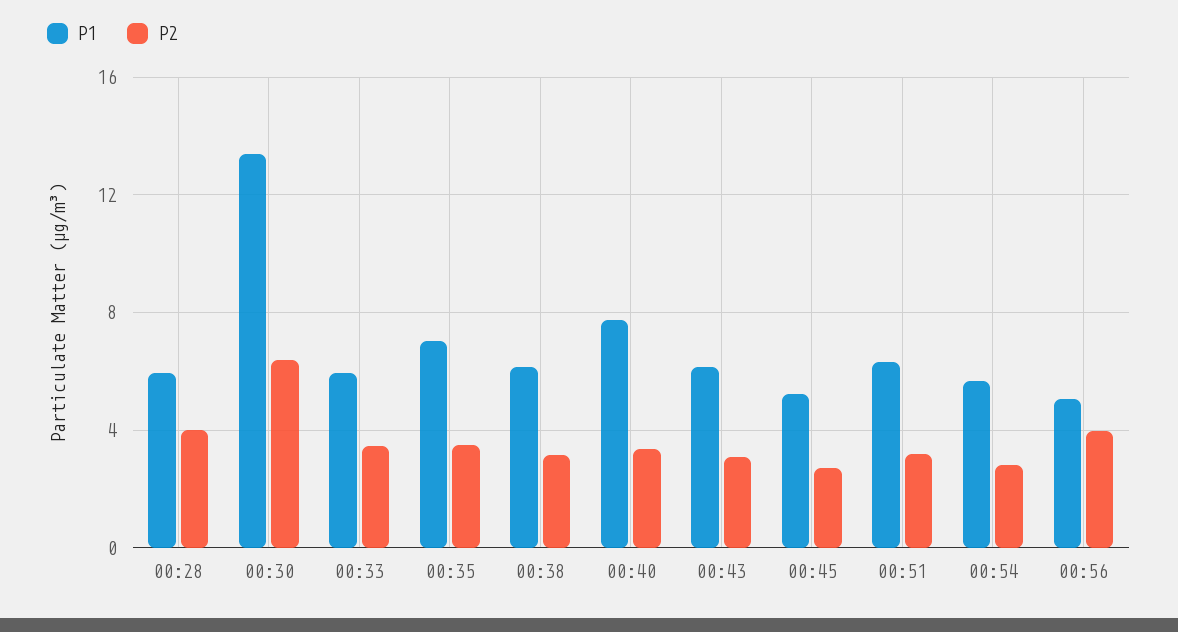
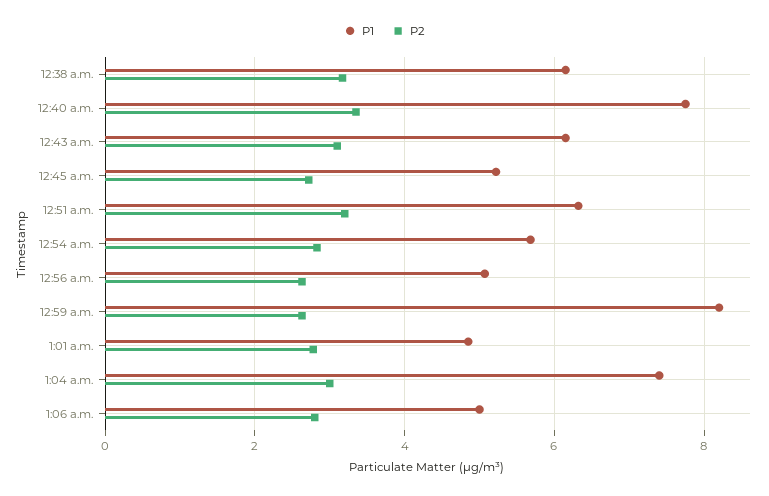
P1, 00:28: 6 -> none
P2, 00:28: 4 -> none
P1, 00:30: 13.5 -> none
P2, 00:30: 6.5 -> none
P1, 00:33: 6 -> none
P2, 00:33: 3.5 -> none
P1, 00:35: 7 -> none
P2, 00:35: 3.5 -> none
P2, 00:56: 4 -> 2.6
P1, 12:59 a.m.: none -> 8.2
P2, 12:59 a.m.: none -> 2.6
P1, 1:01 a.m.: none -> 4.8
P2, 1:01 a.m.: none -> 2.8
P1, 1:04 a.m.: none -> 7.4
P2, 1:04 a.m.: none -> 3
P1, 1:06 a.m.: none -> 5
P2, 1:06 a.m.: none -> 2.8

